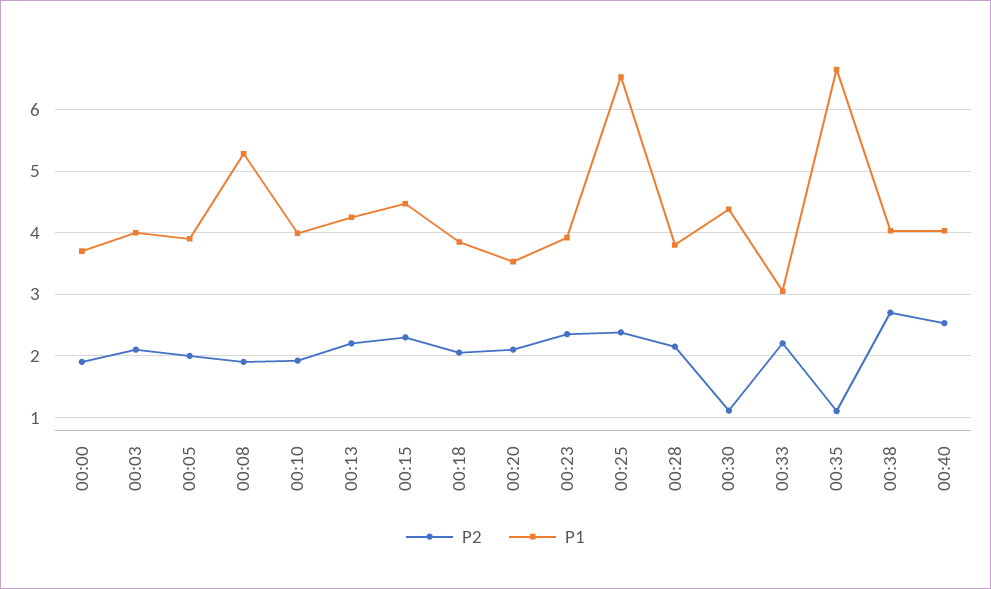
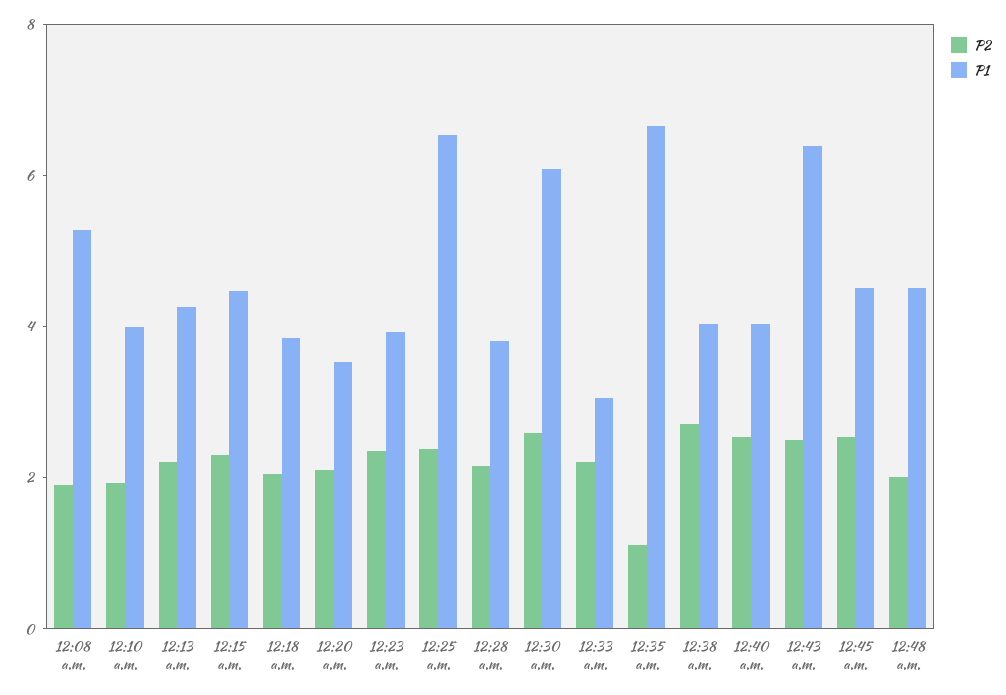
P2, 00:00: 1.9 -> none
P1, 00:00: 3.7 -> none
P2, 00:03: 2.1 -> none
P1, 00:03: 4 -> none
P2, 00:05: 2 -> none
P1, 00:05: 3.9 -> none
P2, 00:30: 1.1 -> 2.5
P1, 00:30: 4.4 -> 6
P2, 12:43 a.m.: none -> 2.5
P1, 12:43 a.m.: none -> 6.5
P2, 12:45 a.m.: none -> 2.5
P1, 12:45 a.m.: none -> 4.5
P2, 12:48 a.m.: none -> 2
P1, 12:48 a.m.: none -> 4.5

